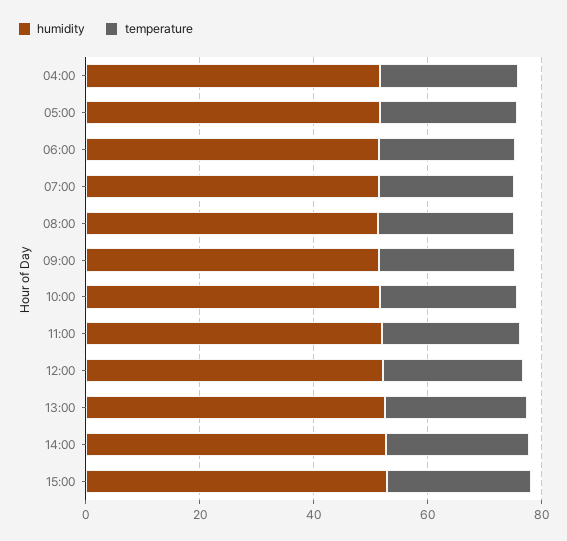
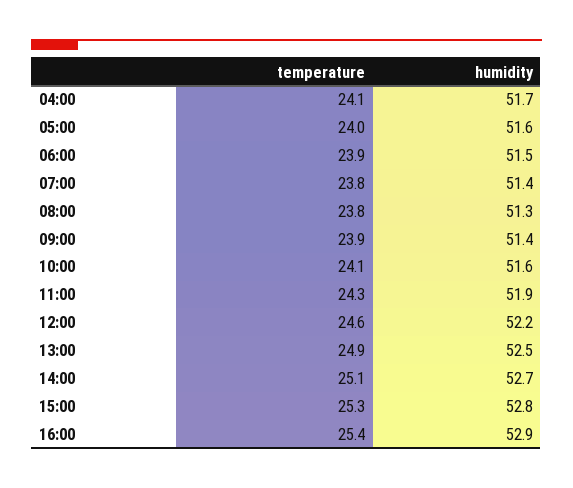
temperature, 16:00: none -> 25.4
humidity, 16:00: none -> 52.9

